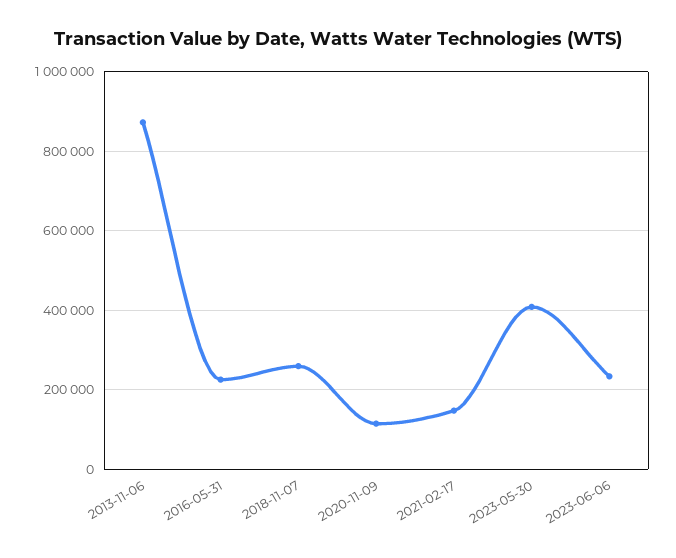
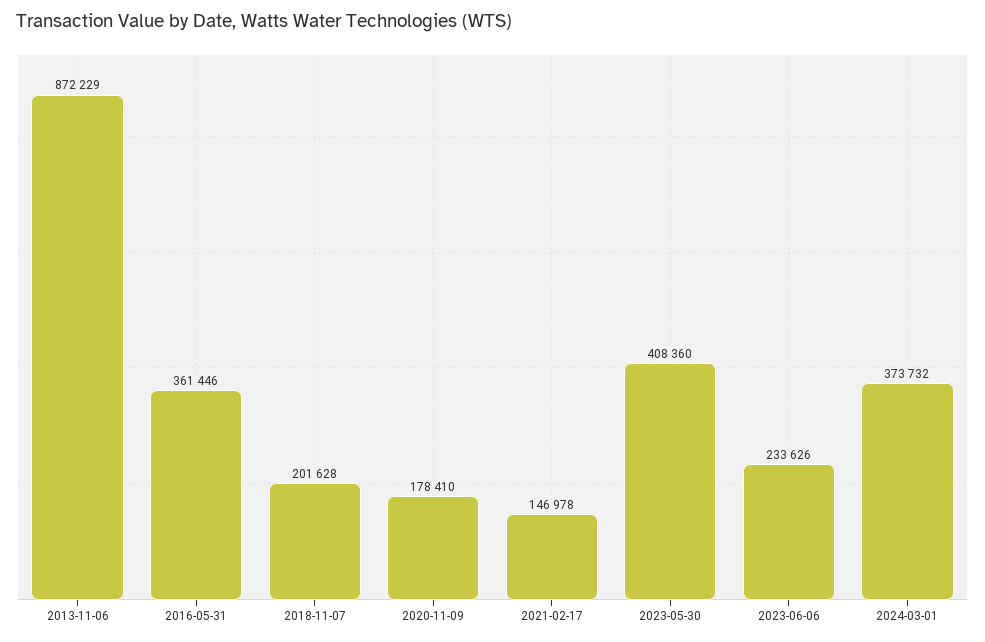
2016-05-31: 220000 -> 361446
2018-11-07: 260000 -> 201628
2020-11-09: 120000 -> 178410
2024-03-01: none -> 373732

